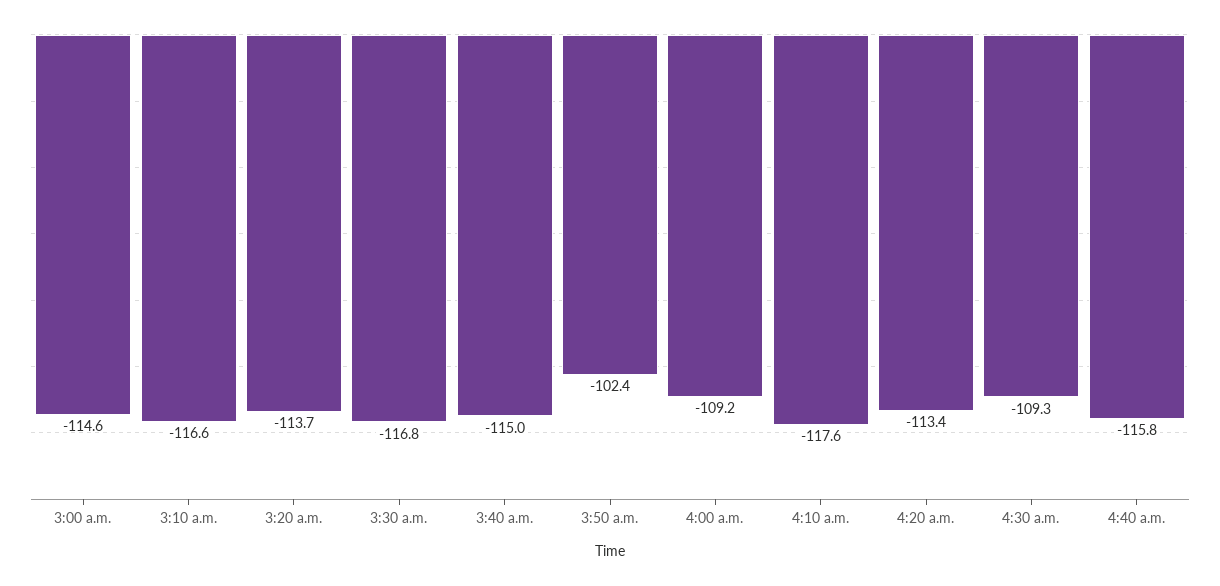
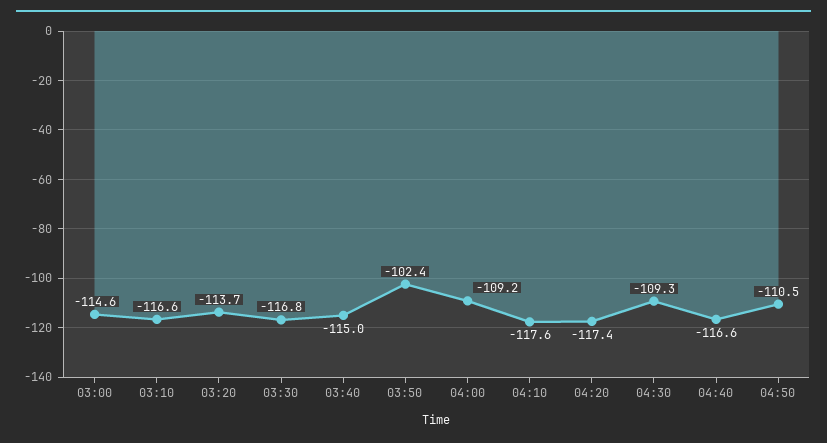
4:20 a.m.: -113.4 -> -117.4
4:40 a.m.: -115.8 -> -116.6
04:50: none -> -110.5

